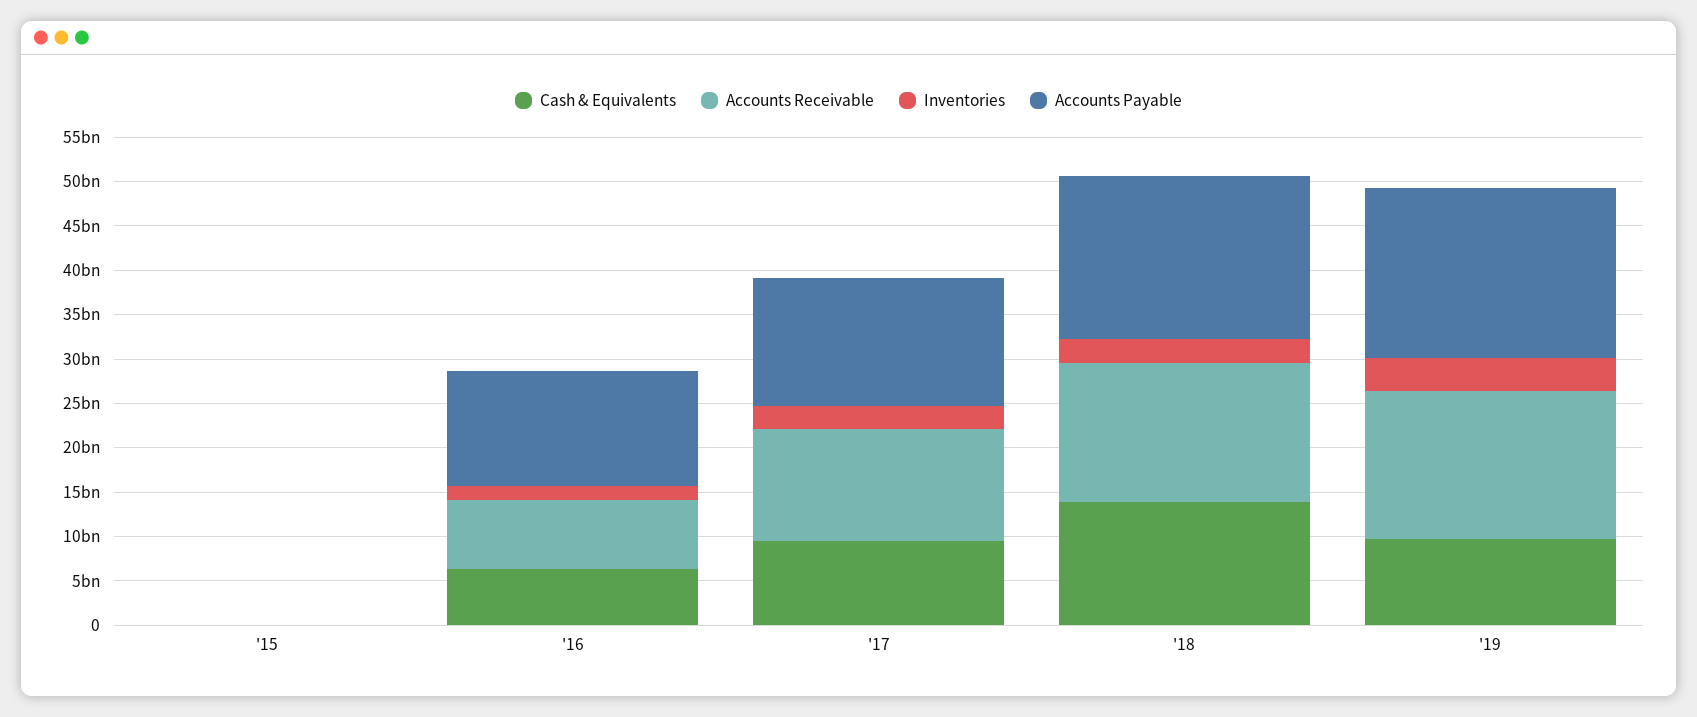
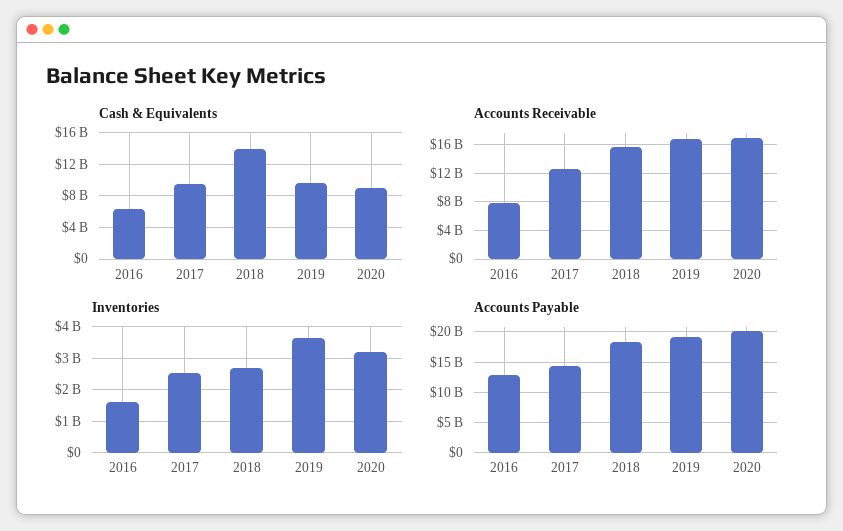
Cash & Equivalents, '15: 0 -> none
Accounts Receivable, '15: 0 -> none
Inventories, '15: 0 -> none
Accounts Payable, '15: 0 -> none
Cash & Equivalents, 2020: none -> 9000000000
Accounts Receivable, 2020: none -> 17000000000
Inventories, 2020: none -> 3200000000
Accounts Payable, 2020: none -> 20000000000

